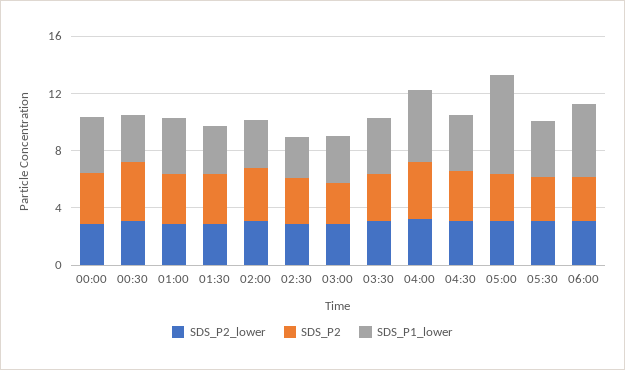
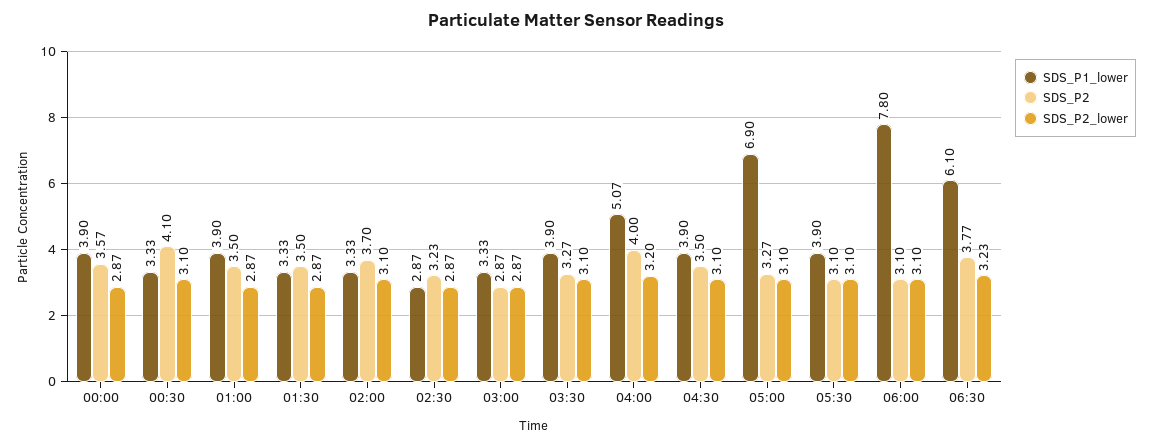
SDS_P1_lower, 06:00: 5 -> 7.8
SDS_P1_lower, 06:30: none -> 6.1
SDS_P2, 06:30: none -> 3.77
SDS_P2_lower, 06:30: none -> 3.23

